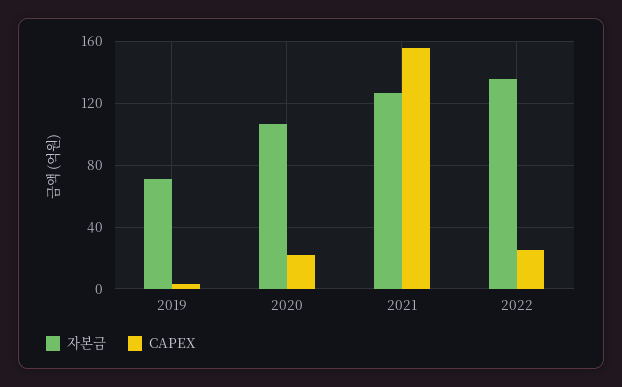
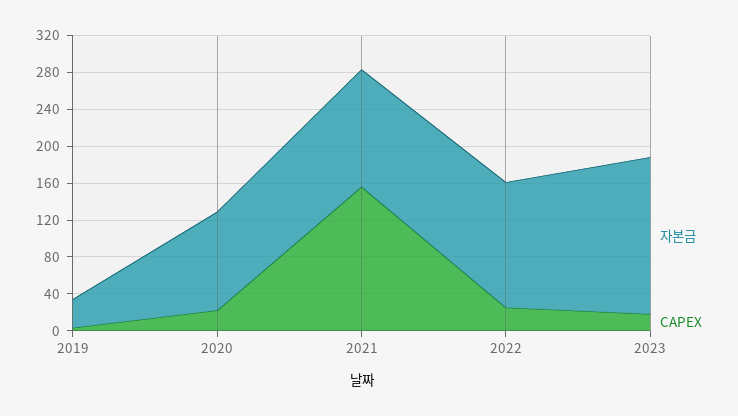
자본금, 2019: 70 -> 30
자본금, 2023: none -> 170
CAPEX, 2023: none -> 20

